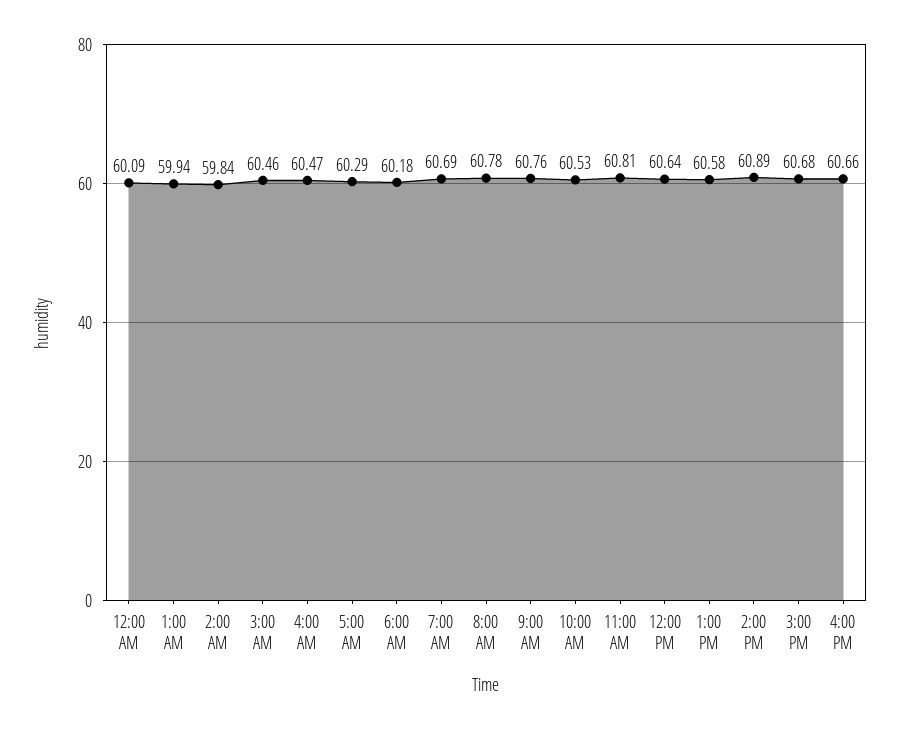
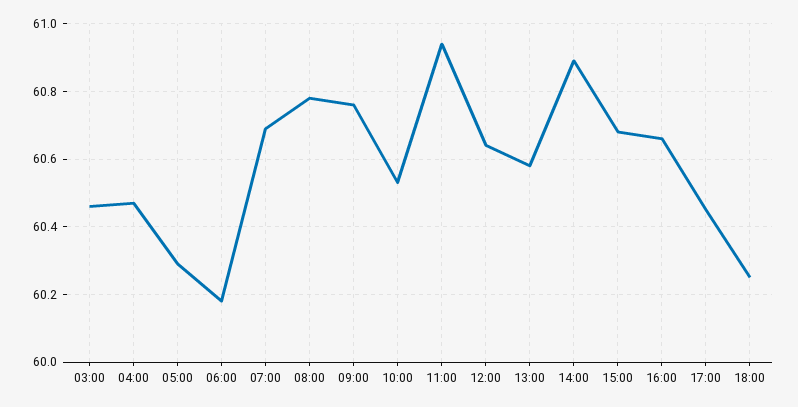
12:00 AM: 60.09 -> none
1:00 AM: 59.94 -> none
2:00 AM: 59.84 -> none
11:00 AM: 60.81 -> 60.95
17:00: none -> 60.45
18:00: none -> 60.25

